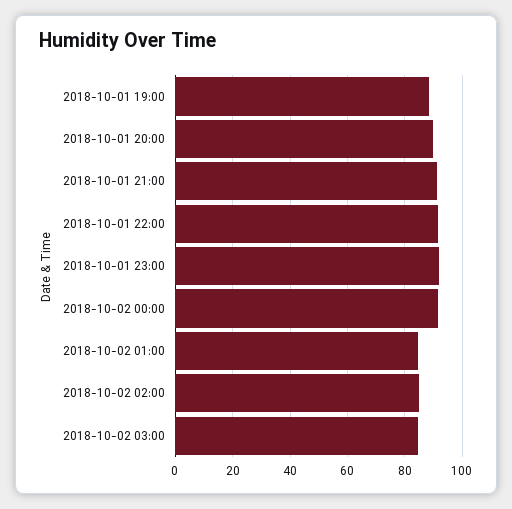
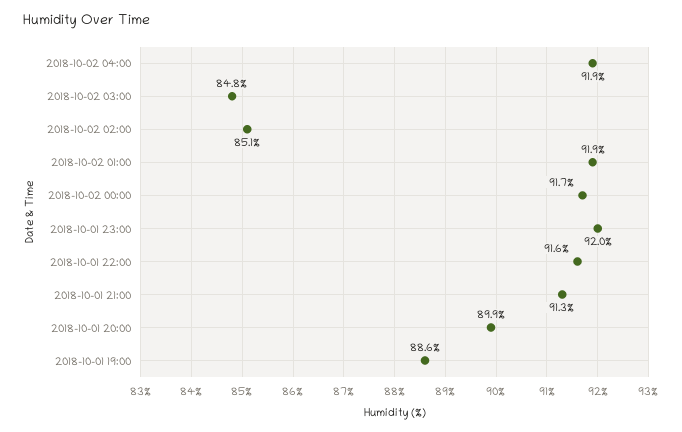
2018-10-02 01:00: 85 -> 91.9
2018-10-02 04:00: none -> 91.9

